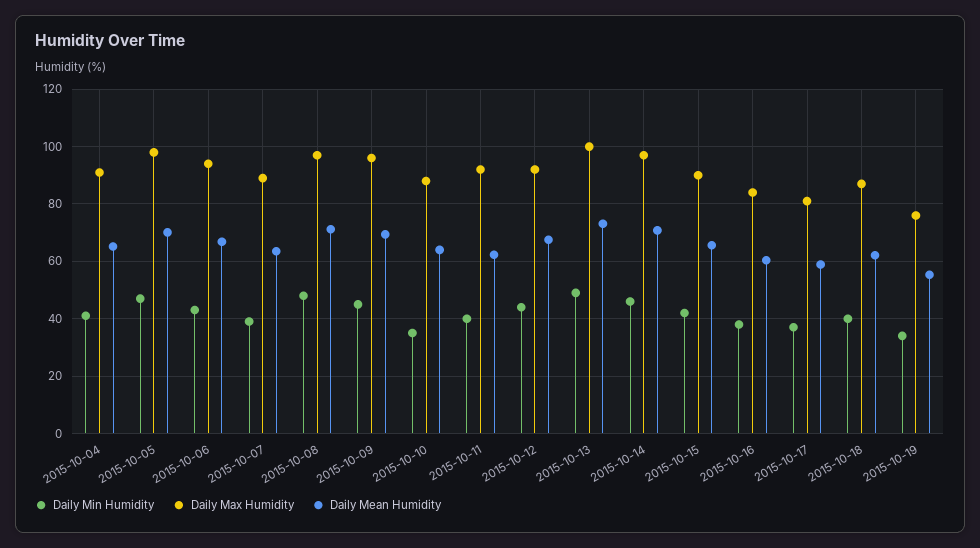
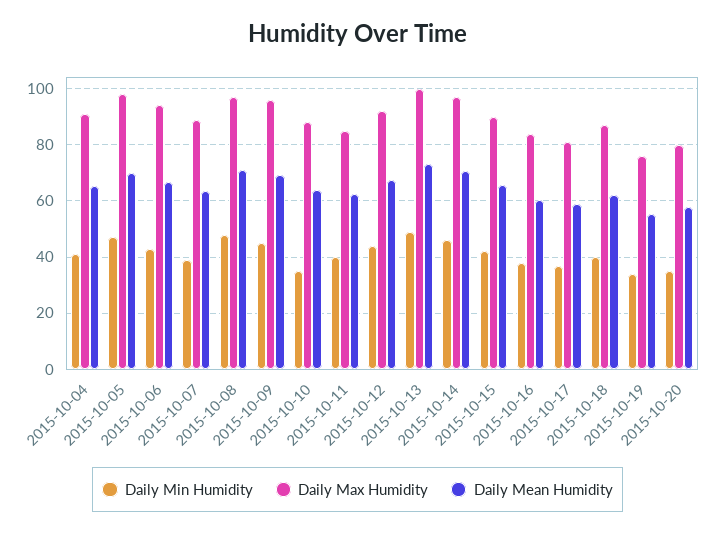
Daily Max Humidity, 2015-10-11: 92.5 -> 85
Daily Min Humidity, 2015-10-20: none -> 35
Daily Max Humidity, 2015-10-20: none -> 80
Daily Mean Humidity, 2015-10-20: none -> 57.5

